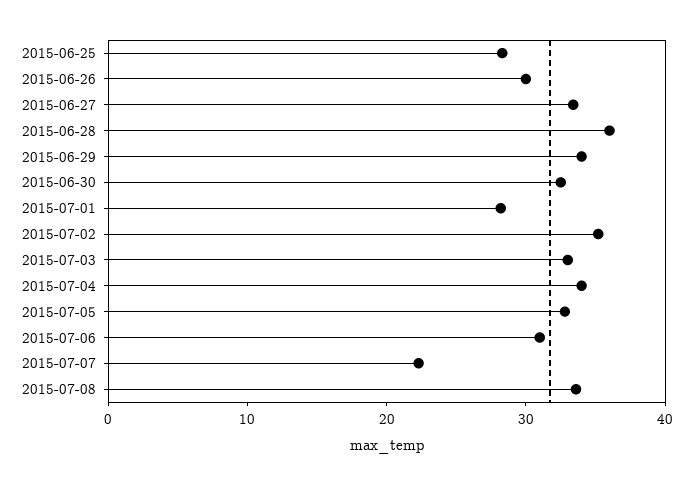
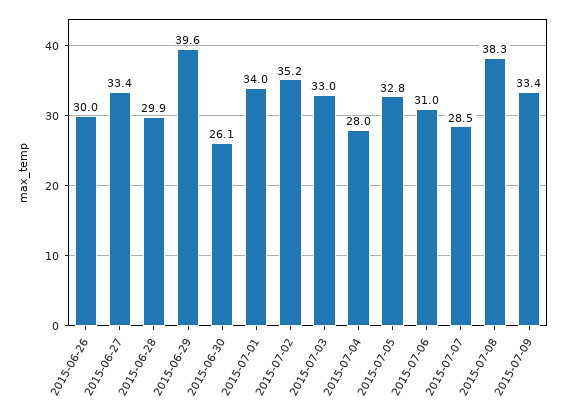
2015-06-25: 28 -> none
2015-06-28: 36 -> 29.9
2015-06-29: 34 -> 39.6
2015-06-30: 32 -> 26.1
2015-07-01: 28 -> 34
2015-07-04: 34 -> 28
2015-07-07: 22 -> 28.5
2015-07-08: 34 -> 38.3
2015-07-09: none -> 33.4

